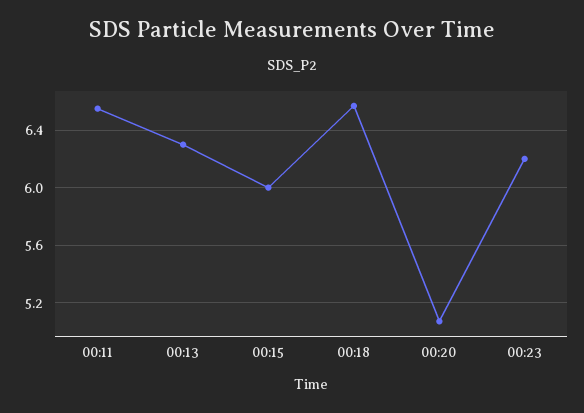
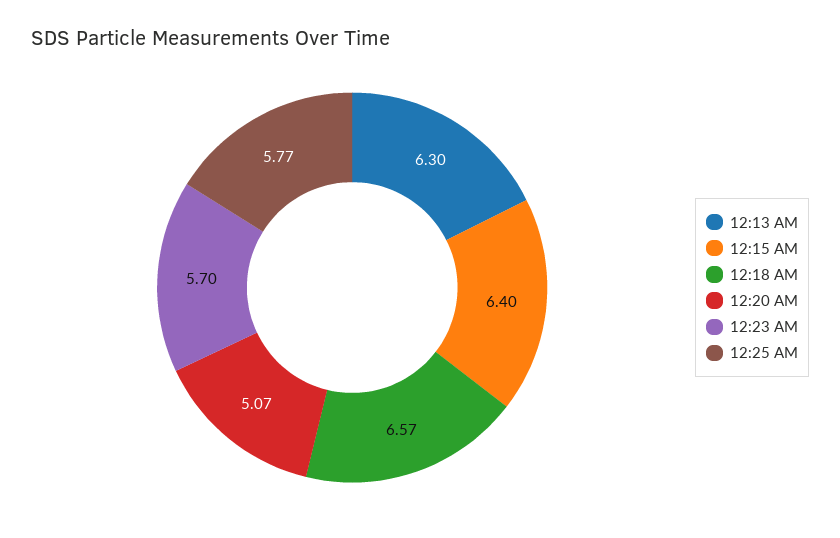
00:11: 6.55 -> none
00:15: 6 -> 6.4
00:23: 6.2 -> 5.7
12:25 AM: none -> 5.77

